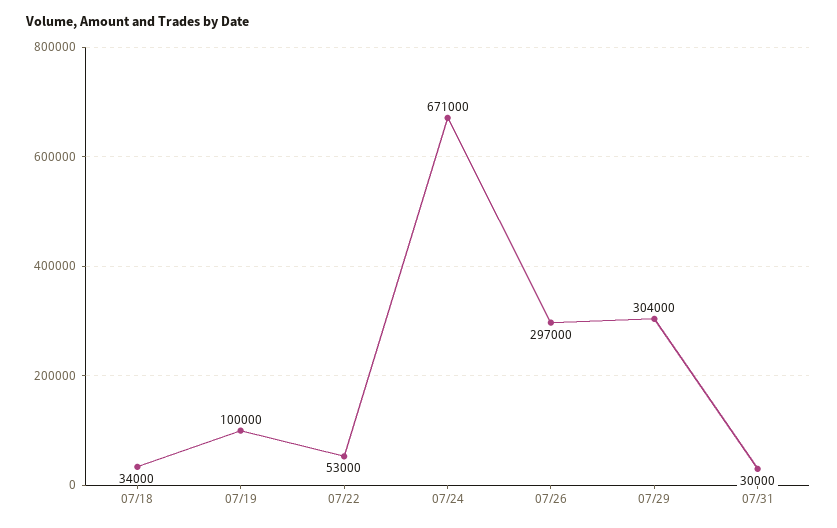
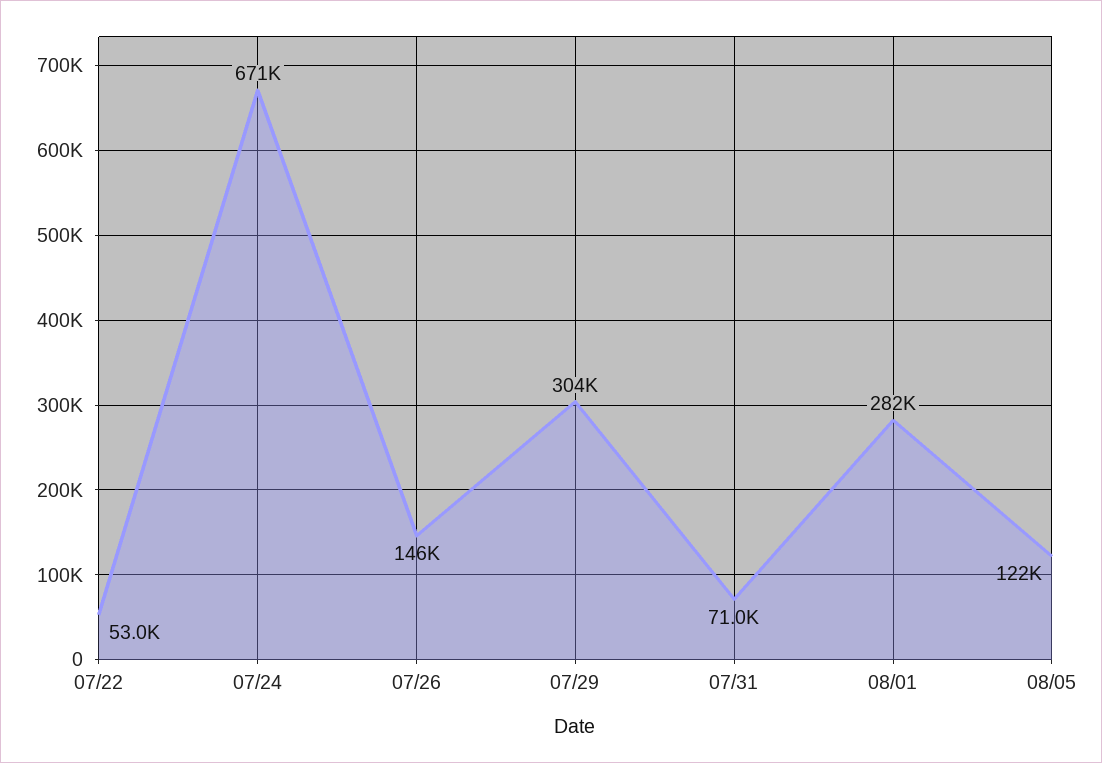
07/18: 34000 -> none
07/19: 100000 -> none
07/26: 297000 -> 146000
07/31: 30000 -> 71000
08/01: none -> 282000
08/05: none -> 122000

